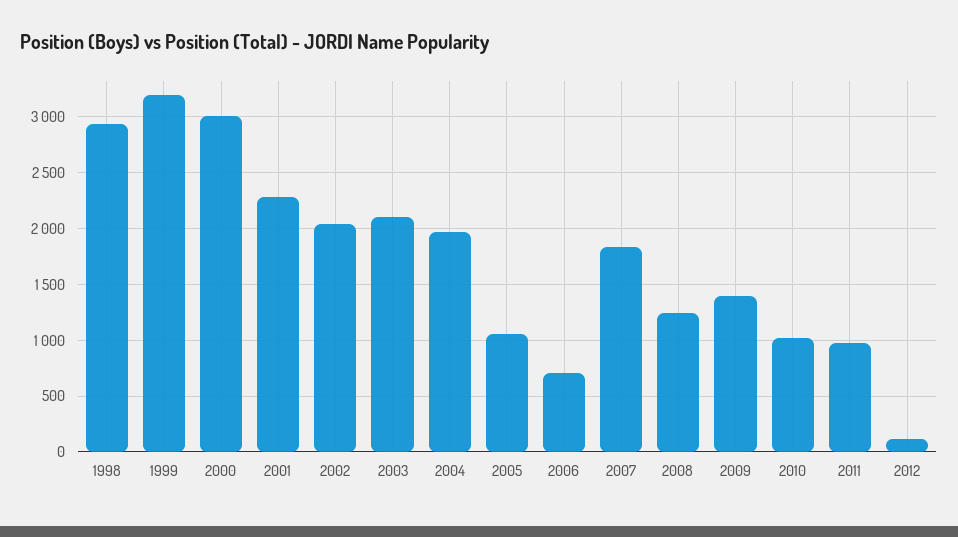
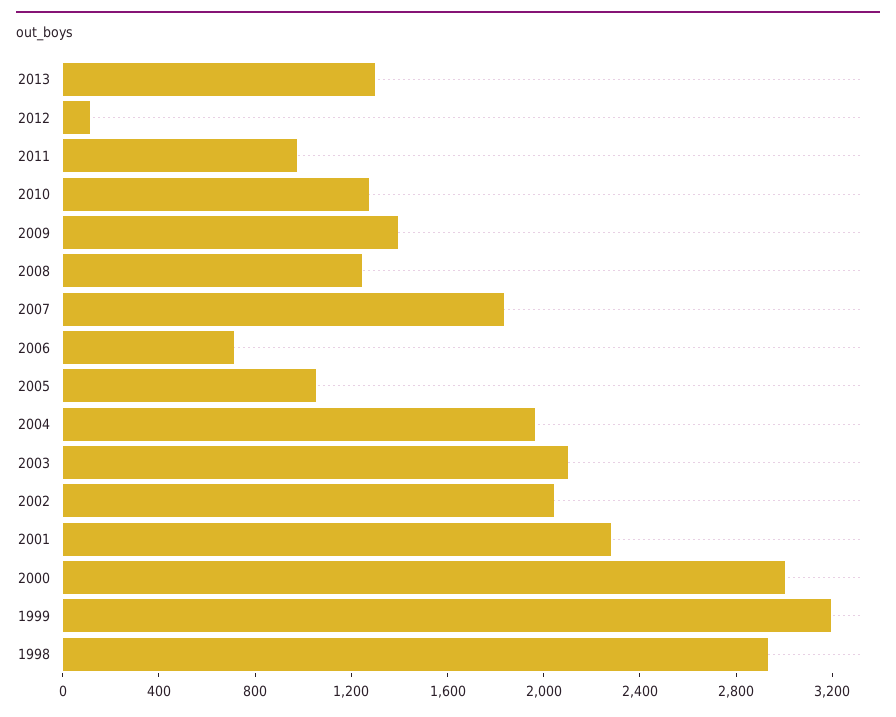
2010: 1000 -> 1300
2013: none -> 1300

